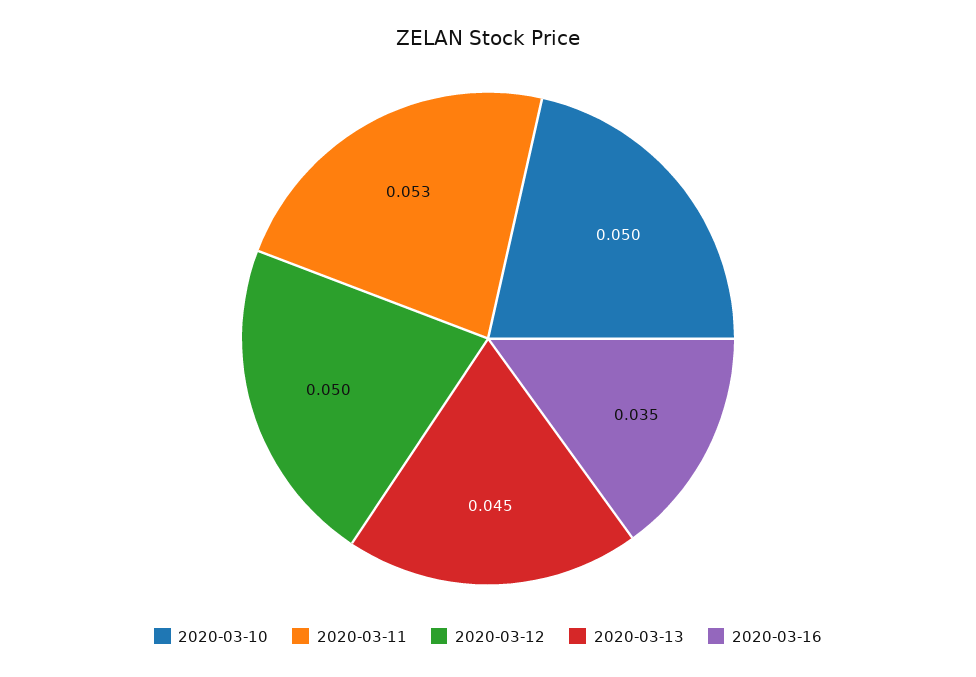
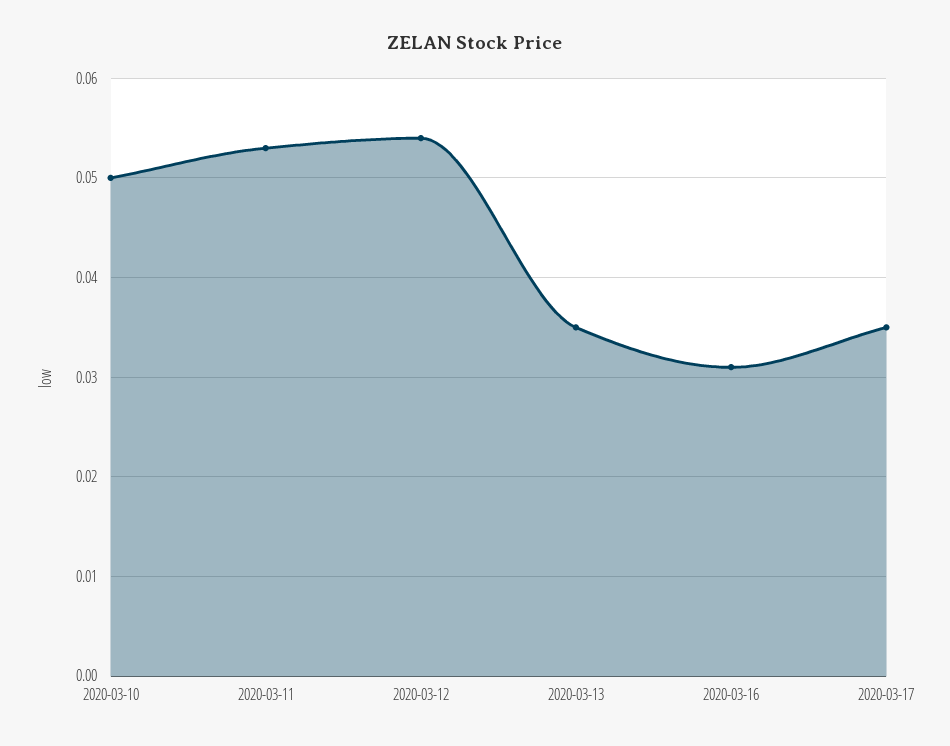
2020-03-12: 0.05 -> 0.054
2020-03-13: 0.045 -> 0.035
2020-03-16: 0.035 -> 0.031
2020-03-17: none -> 0.035

